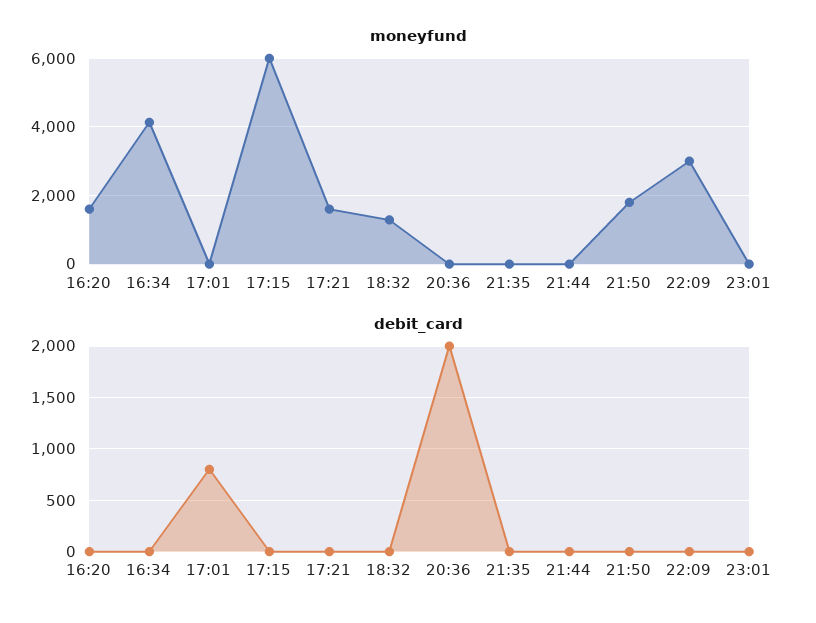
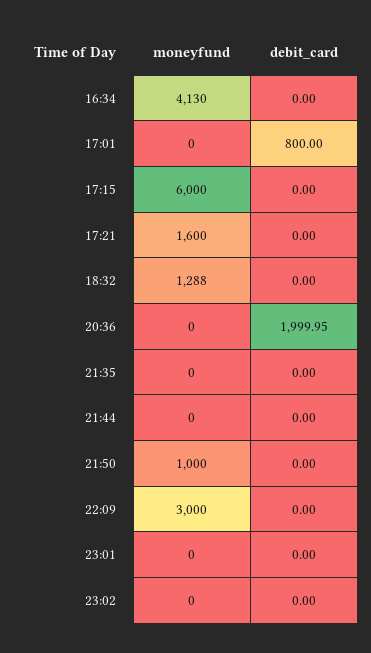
moneyfund, 16:20: 1600 -> none
moneyfund, 21:50: 1800 -> 1000
debit_card, 16:20: 0 -> none
moneyfund, 23:02: none -> 0
debit_card, 23:02: none -> 0

